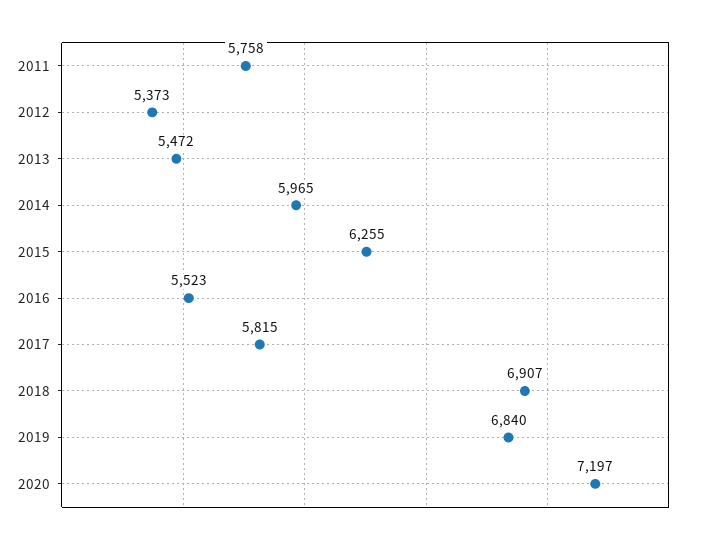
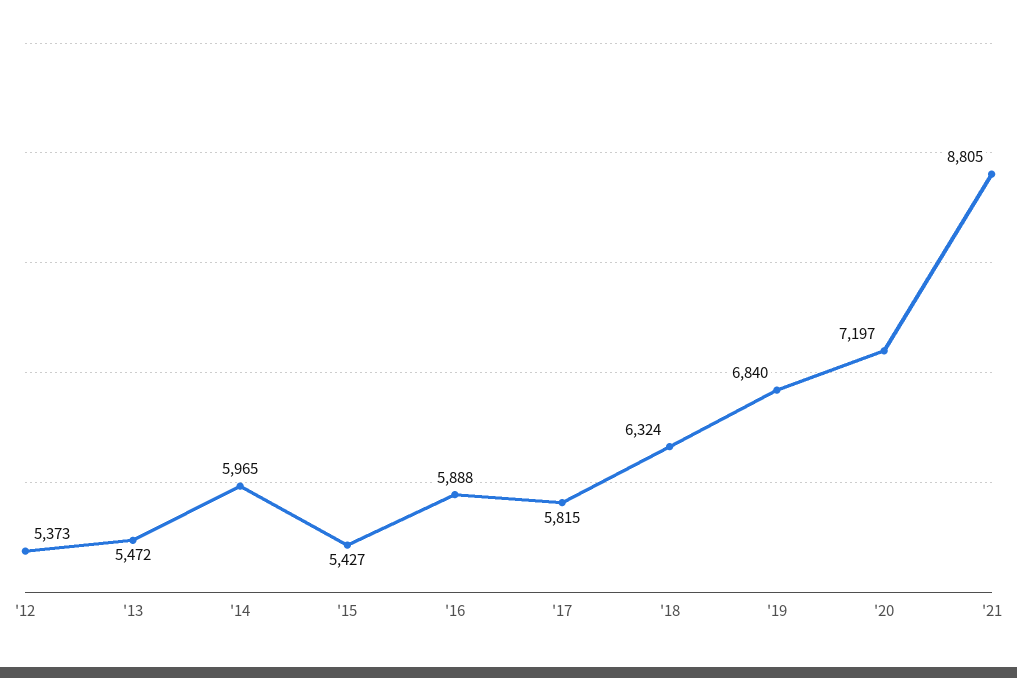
2011: 5758 -> none
2015: 6255 -> 5427
2016: 5523 -> 5888
2018: 6907 -> 6324
'21: none -> 8805

